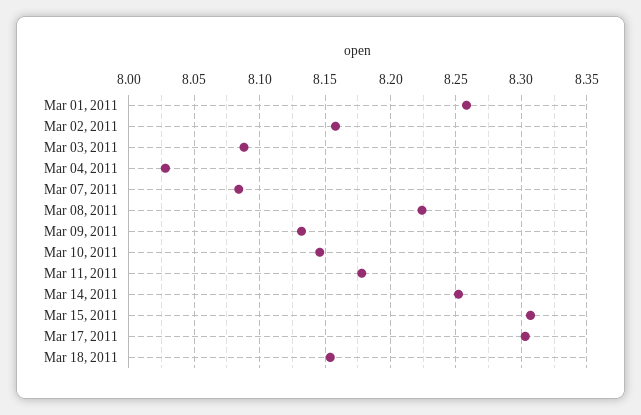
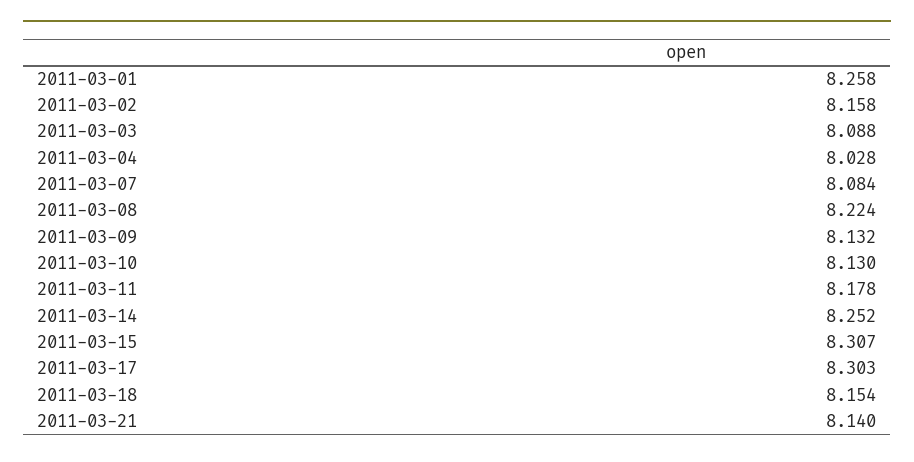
Mar 10, 2011: 8.145 -> 8.13
2011-03-21: none -> 8.14

